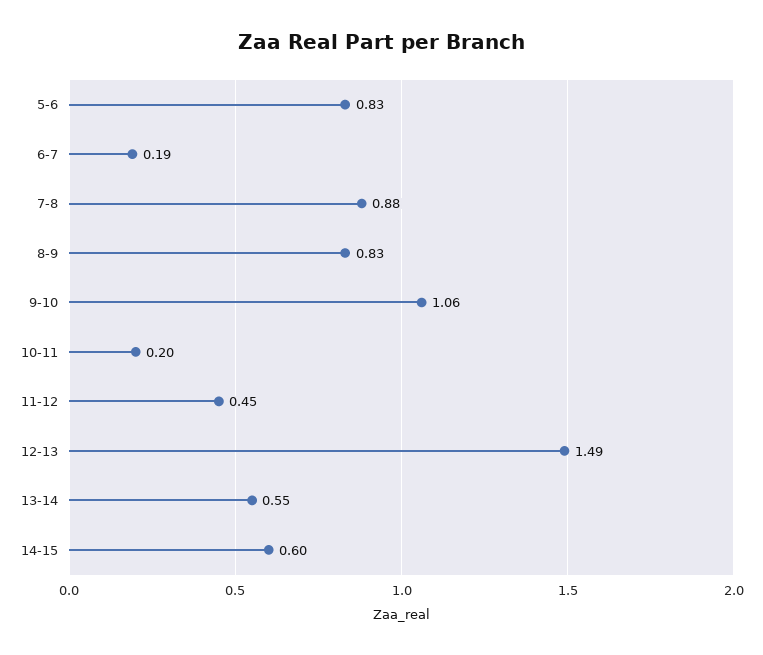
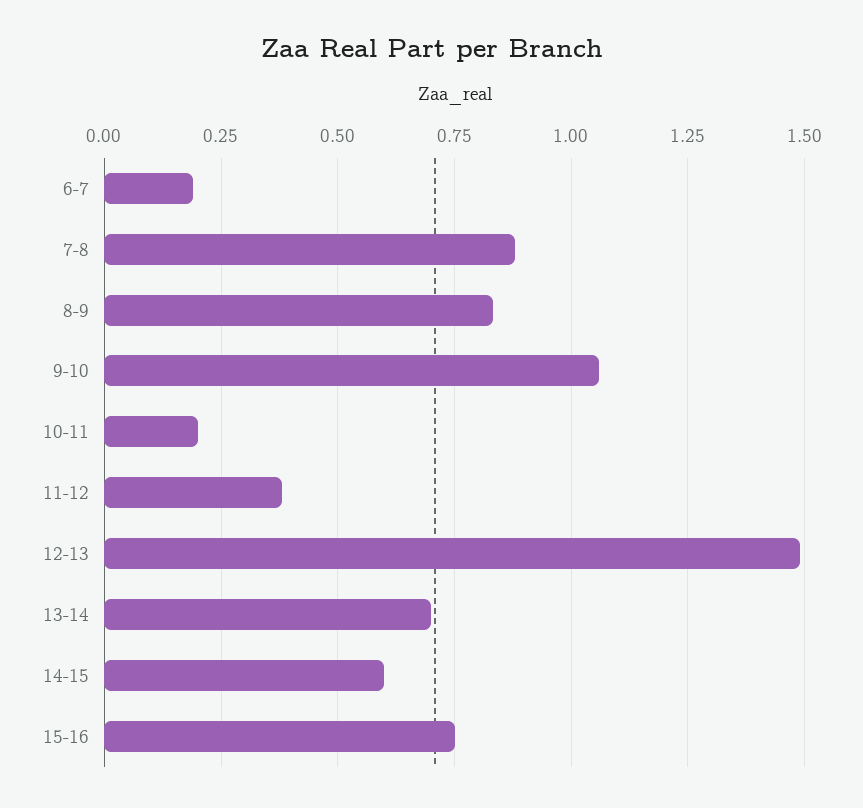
5-6: 0.83 -> none
11-12: 0.45 -> 0.375
13-14: 0.55 -> 0.7
15-16: none -> 0.75

